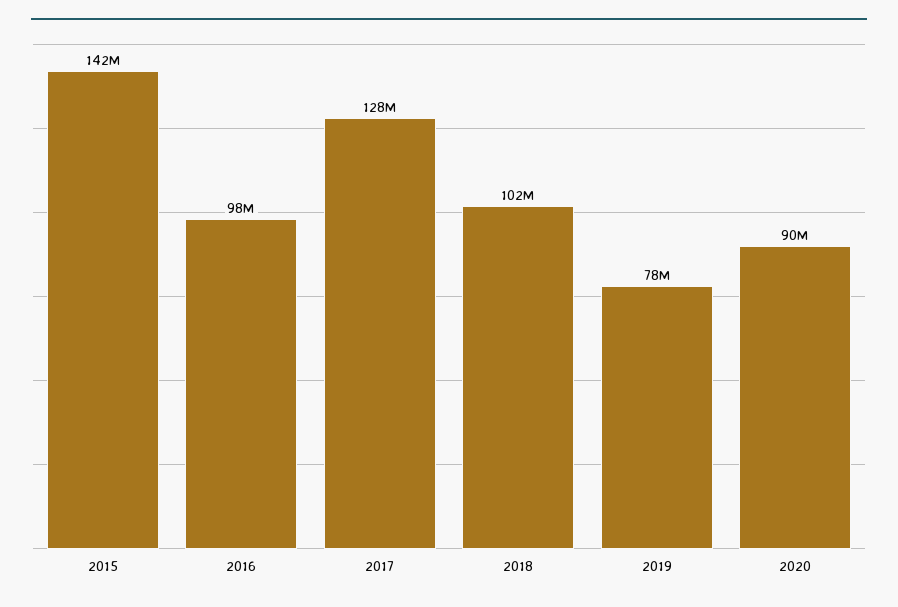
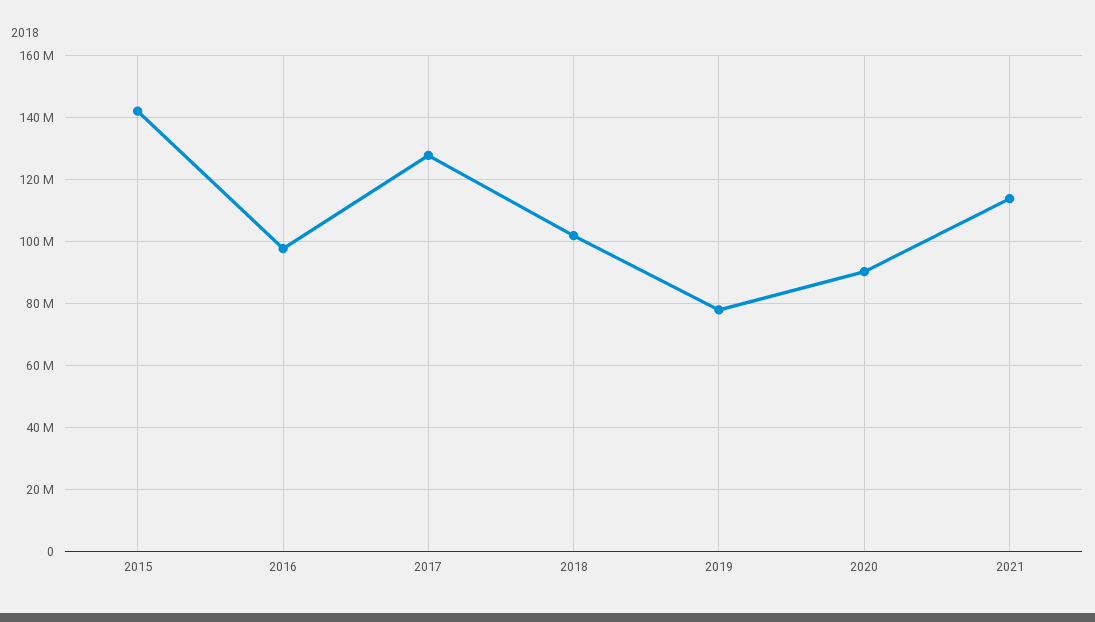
2021: none -> 114000000

